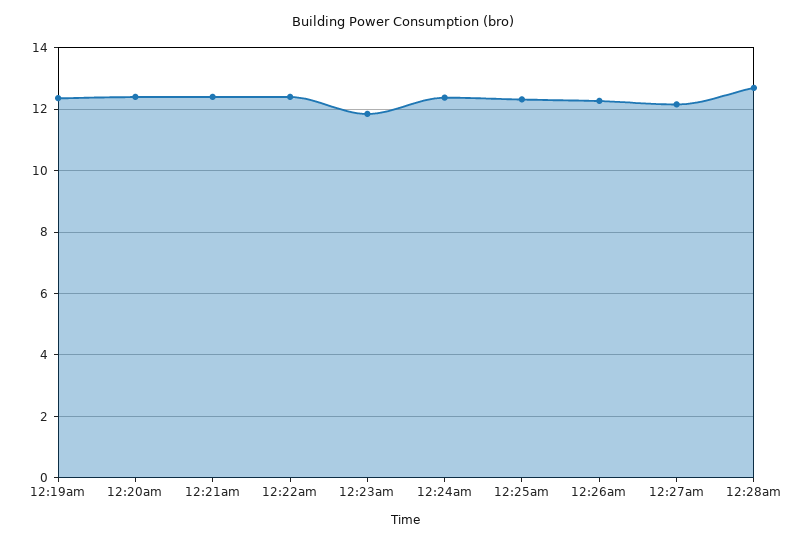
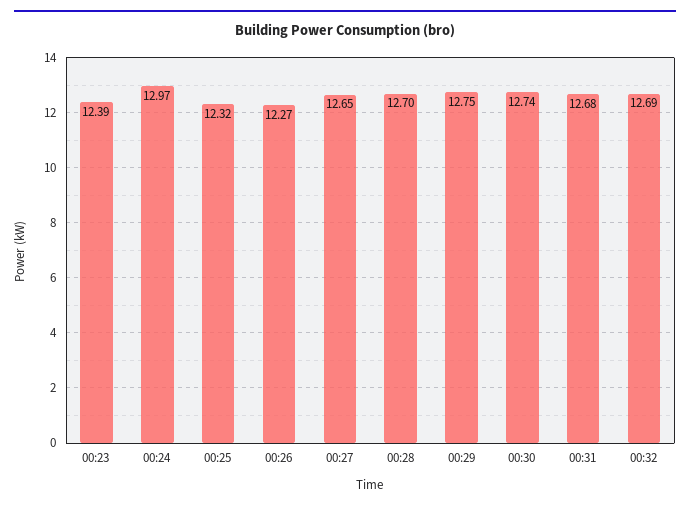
12:19am: 12.4 -> none
12:20am: 12.4 -> none
12:21am: 12.4 -> none
12:22am: 12.4 -> none
12:23am: 11.8 -> 12.39
12:24am: 12.4 -> 12.97
12:27am: 12.2 -> 12.65
00:29: none -> 12.75
00:30: none -> 12.74
00:31: none -> 12.68
00:32: none -> 12.69

